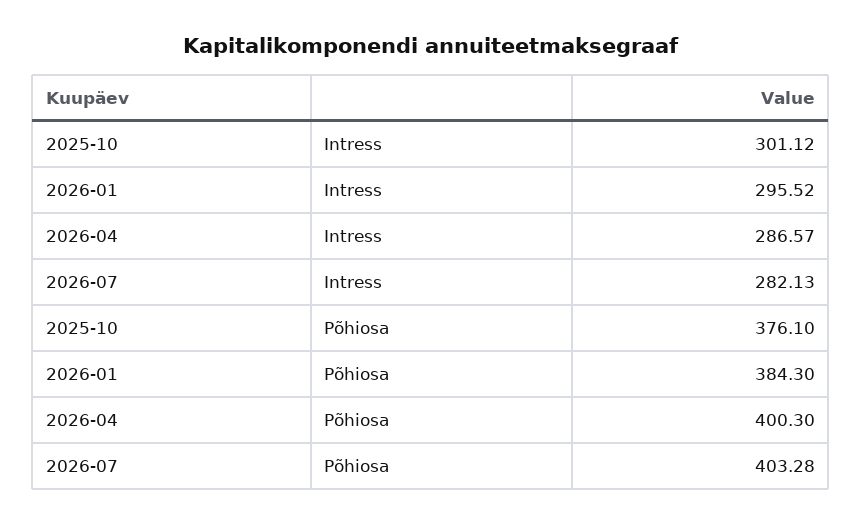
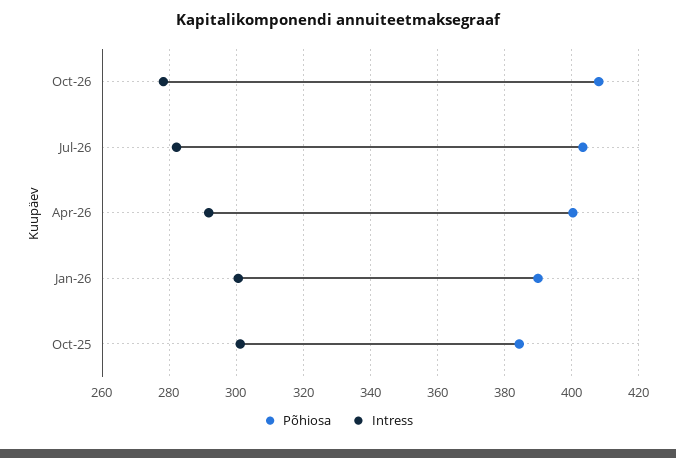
Intress, 2026-01: 295.52 -> 300
Intress, 2026-04: 286.57 -> 292
Põhiosa, 2025-10: 376.1 -> 384
Põhiosa, 2026-01: 384.3 -> 390
Põhiosa, Oct-26: none -> 408
Intress, Oct-26: none -> 278

